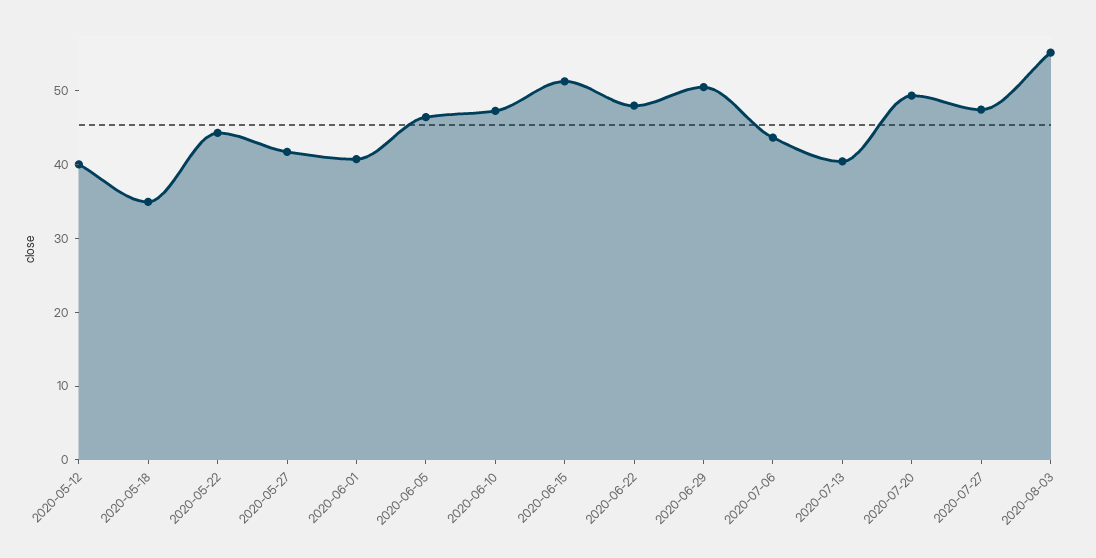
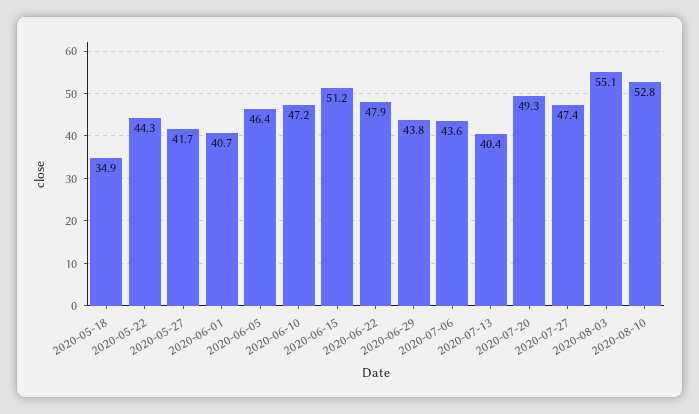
2020-05-12: 40 -> none
2020-06-29: 50 -> 43.8
2020-08-10: none -> 52.8

